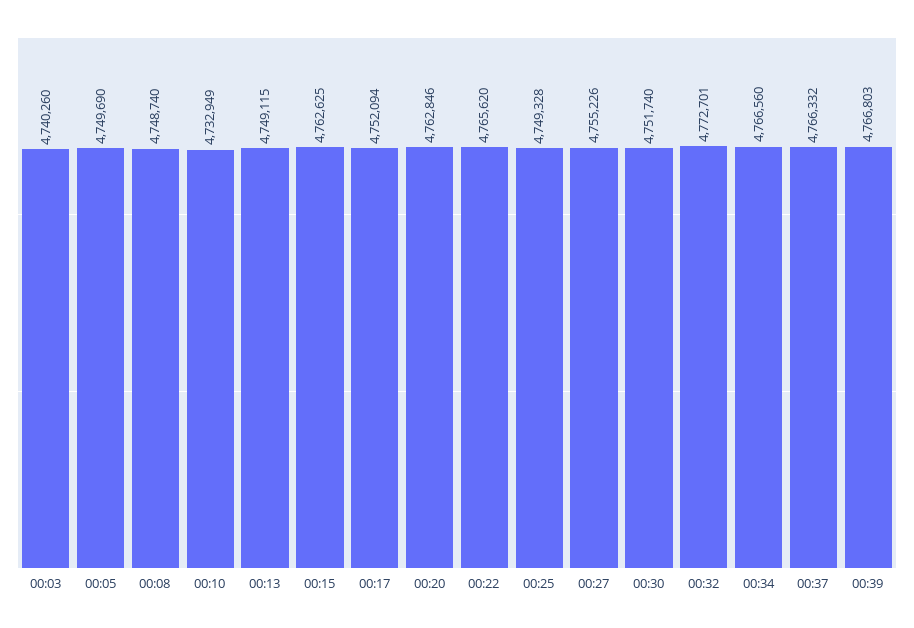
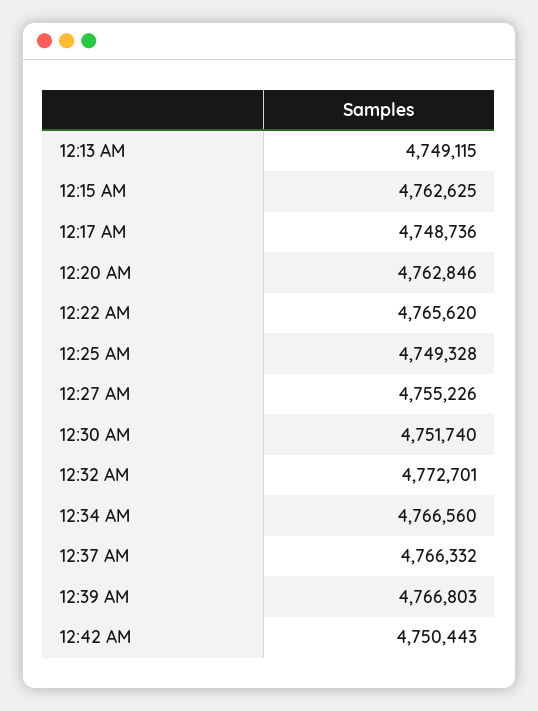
00:03: 4740260 -> none
00:05: 4749690 -> none
00:08: 4748740 -> none
00:10: 4732949 -> none
00:17: 4752094 -> 4748736
12:42 AM: none -> 4750443

